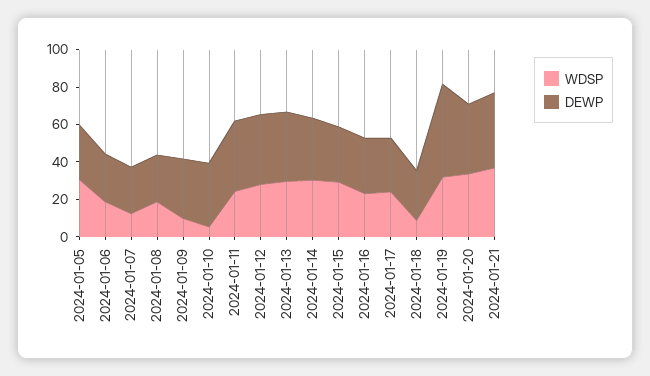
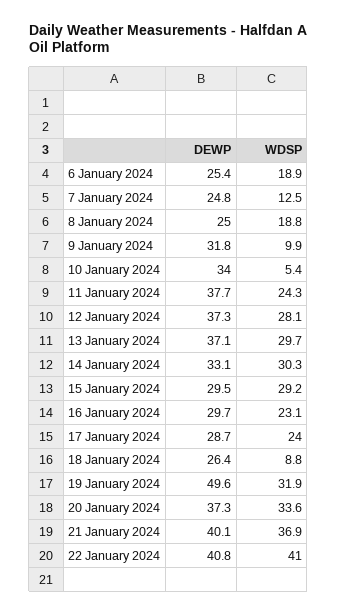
WDSP, 2024-01-05: 30 -> none
DEWP, 2024-01-05: 30 -> none
DEWP, 22 January 2024: none -> 40.8
WDSP, 22 January 2024: none -> 41

